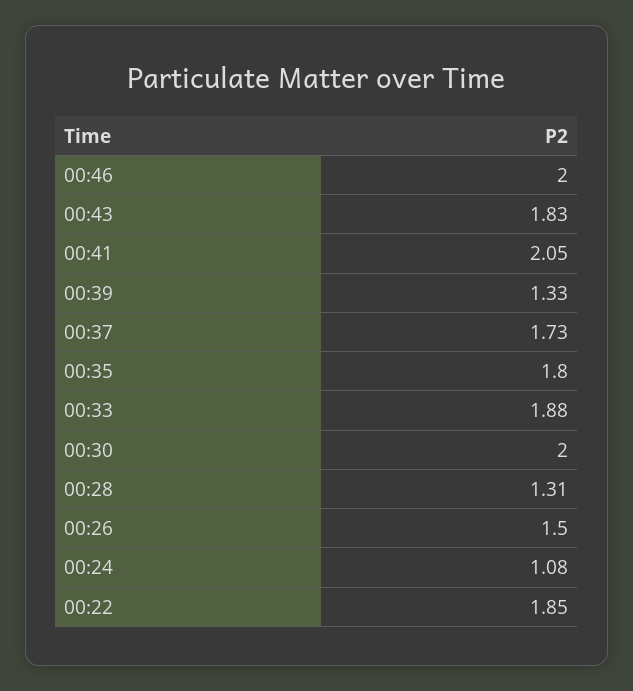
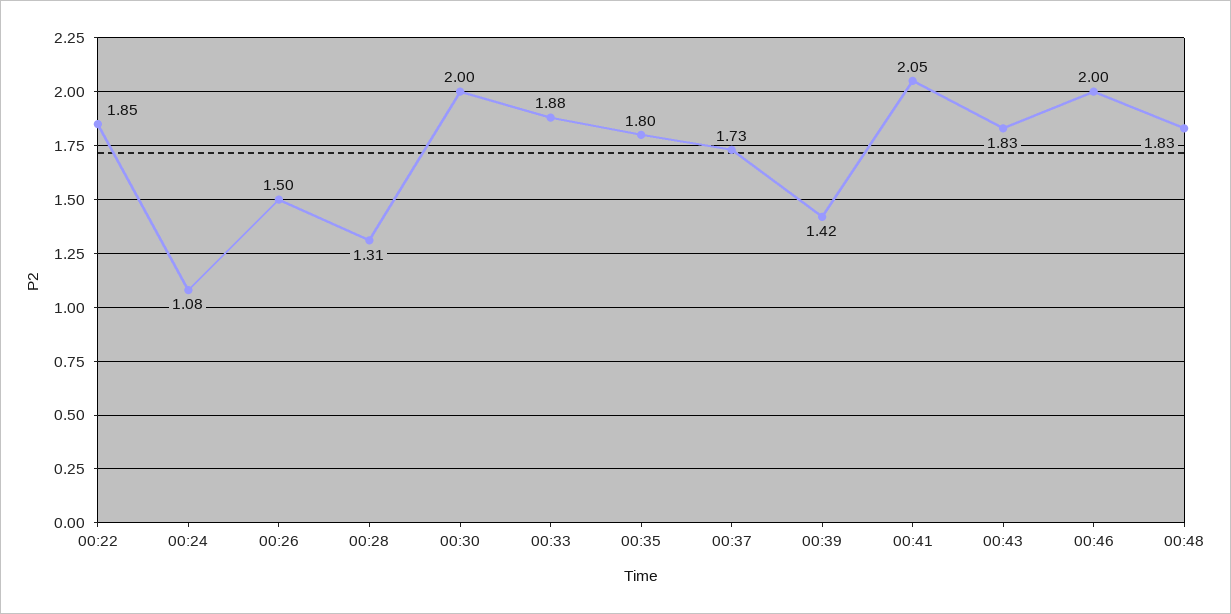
00:39: 1.33 -> 1.42
00:48: none -> 1.83

